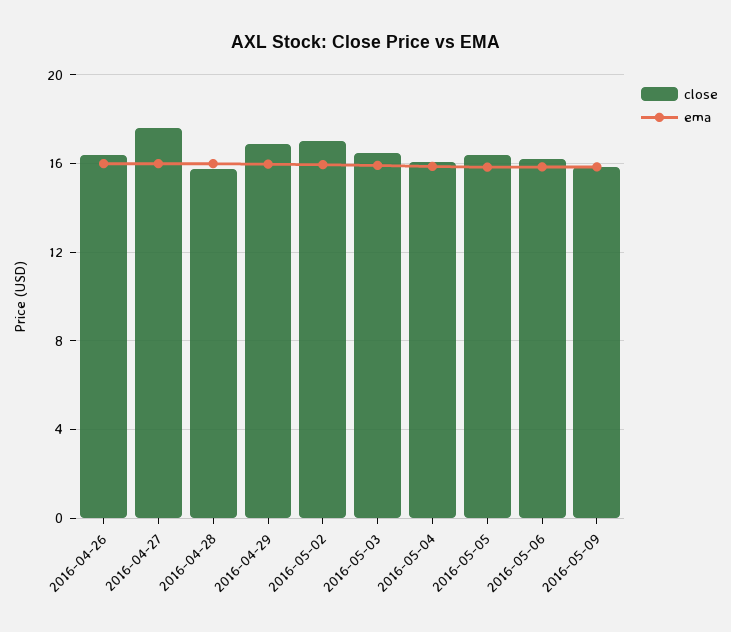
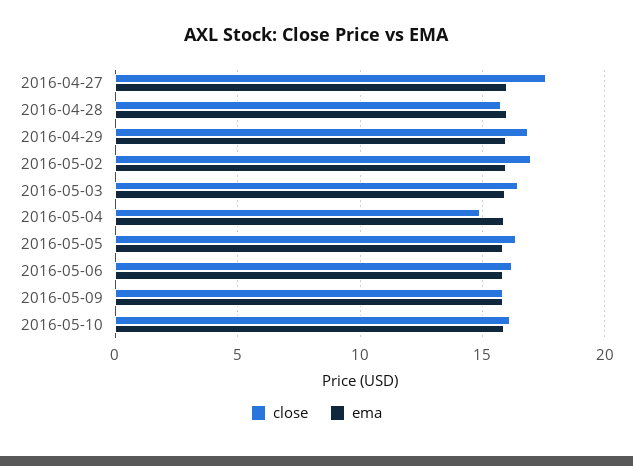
close, 2016-04-26: 16.5 -> none
ema, 2016-04-26: 16 -> none
close, 2016-05-04: 16 -> 15
close, 2016-05-10: none -> 16
ema, 2016-05-10: none -> 16

